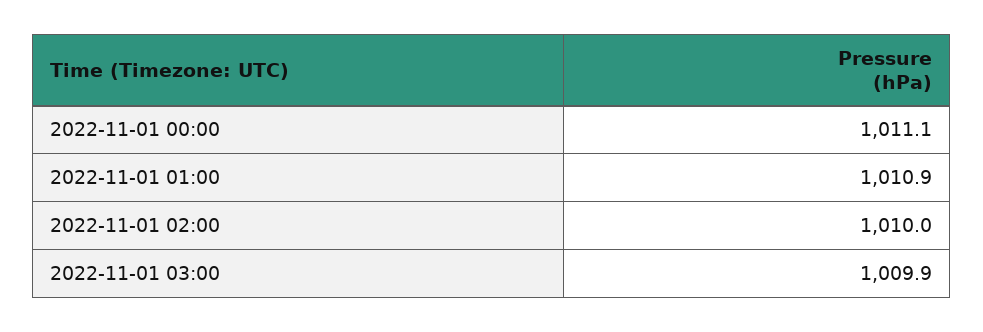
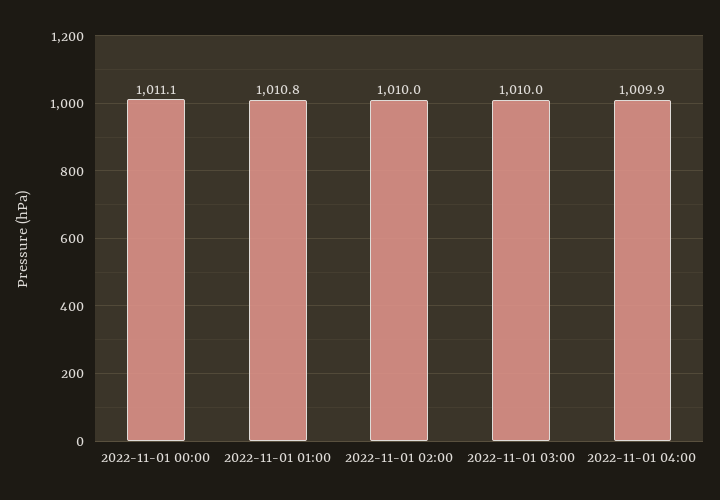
2022-11-01 01:00: 1010.9 -> 1010.8
2022-11-01 03:00: 1009.9 -> 1010
2022-11-01 04:00: none -> 1009.9

